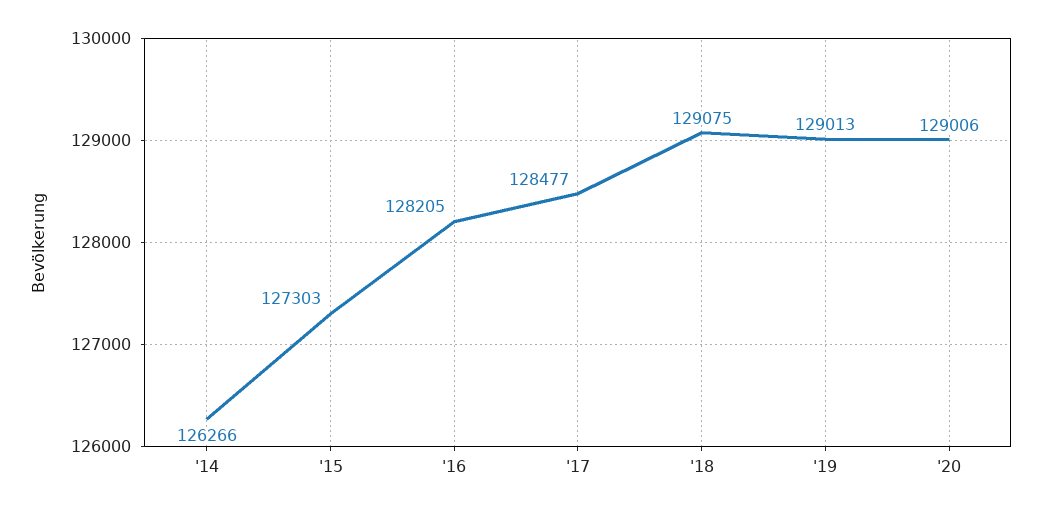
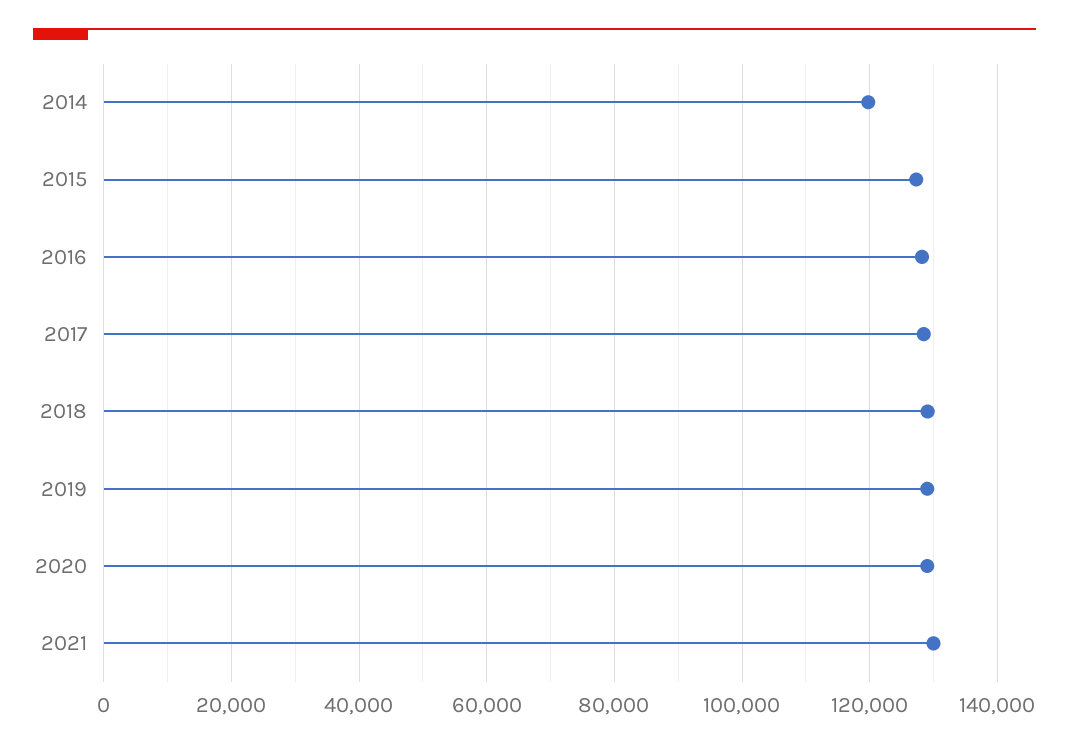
'14: 126266 -> 120000
2021: none -> 130000

